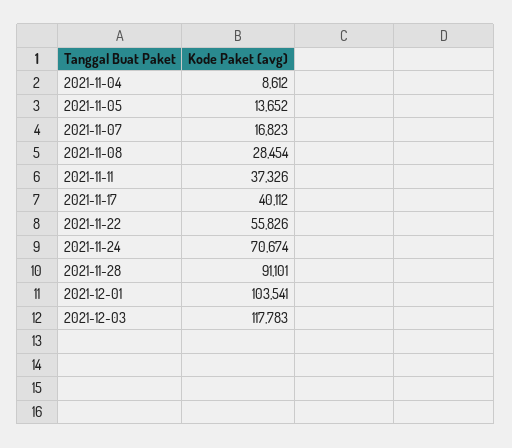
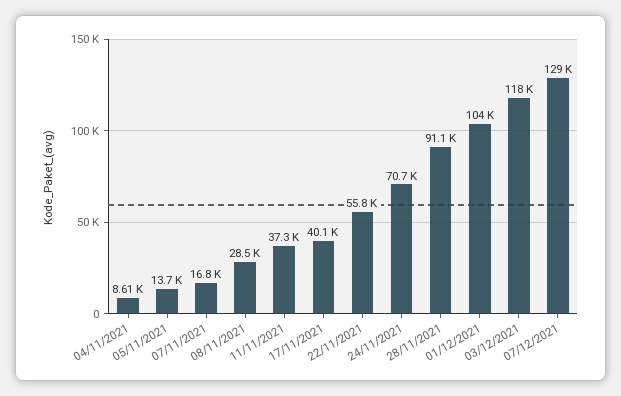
07/12/2021: none -> 129000

